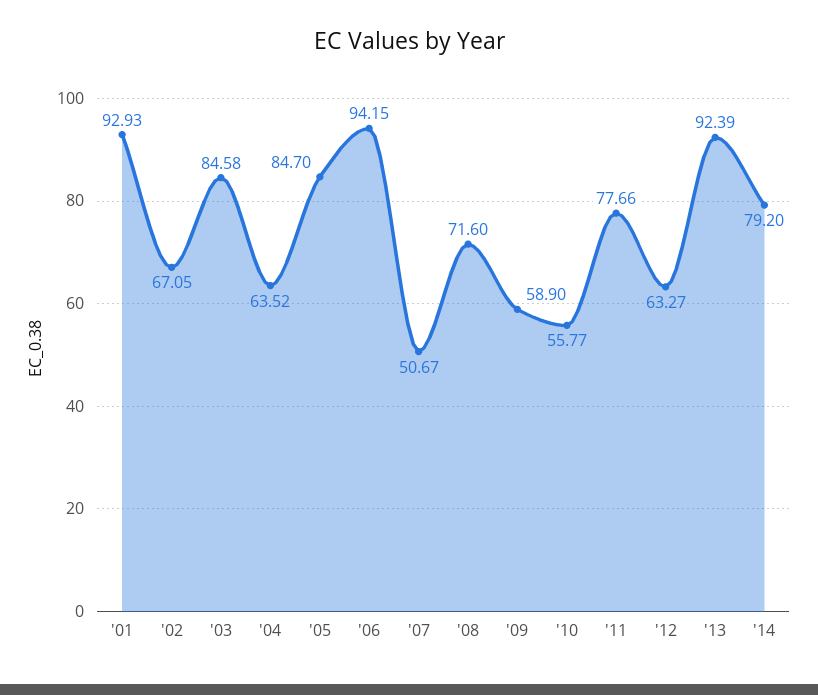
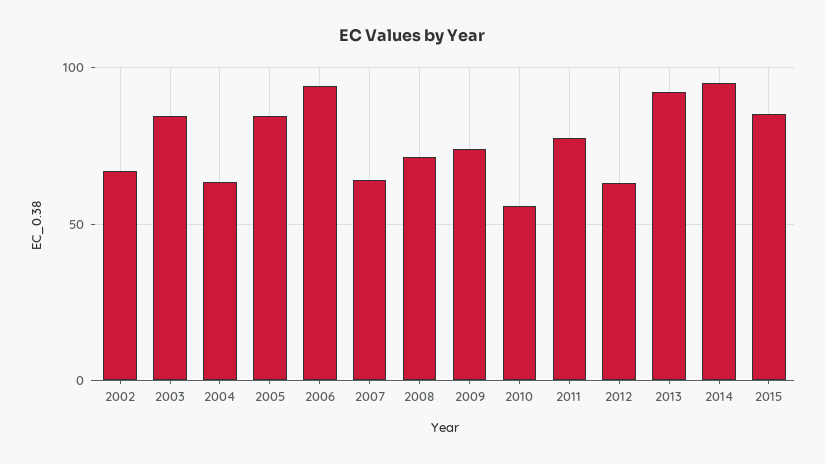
'01: 92.93 -> none
'07: 50.67 -> 65
'09: 58.9 -> 75
'14: 79.2 -> 95
2015: none -> 85

